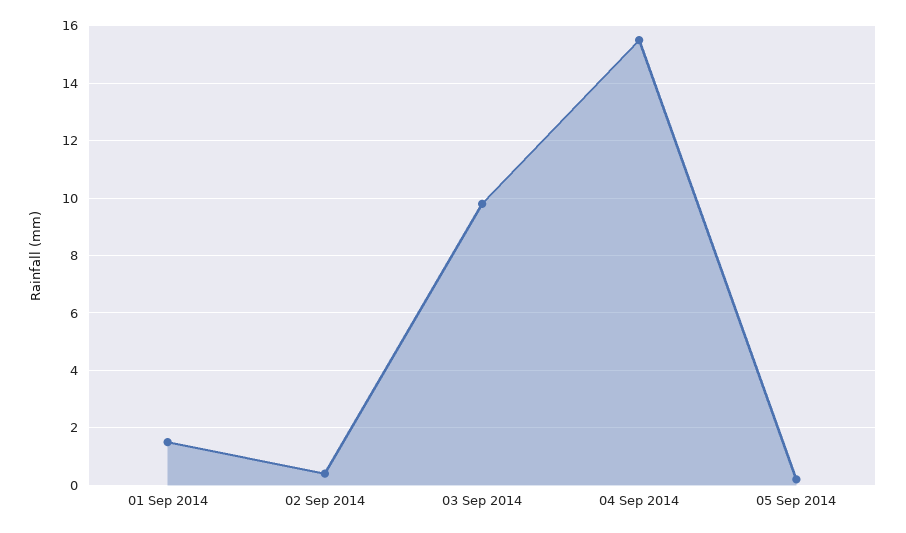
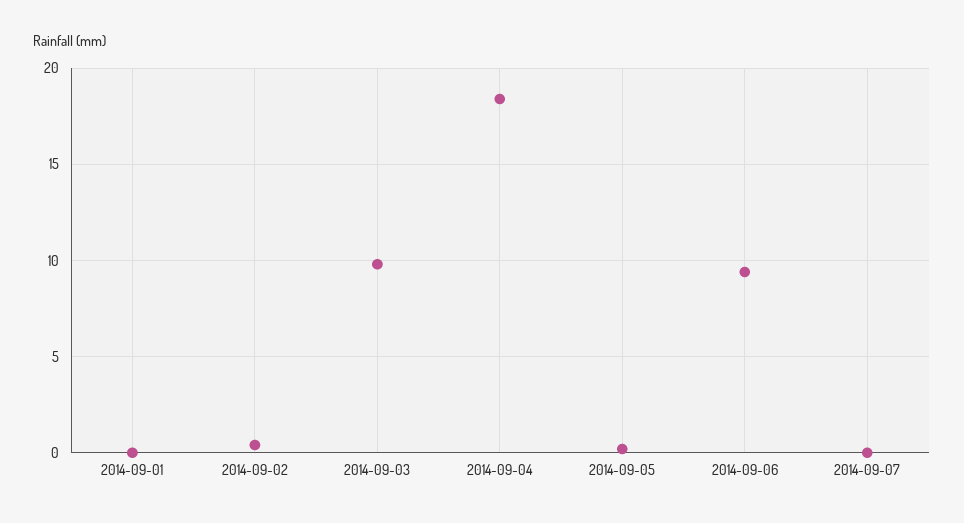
01 Sep 2014: 1.5 -> 0
04 Sep 2014: 15.5 -> 18.5
2014-09-06: none -> 9.5
2014-09-07: none -> 0

